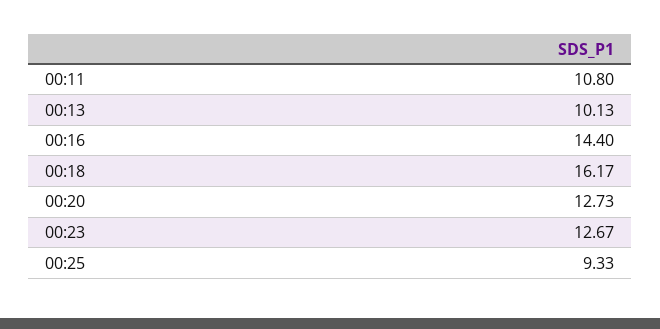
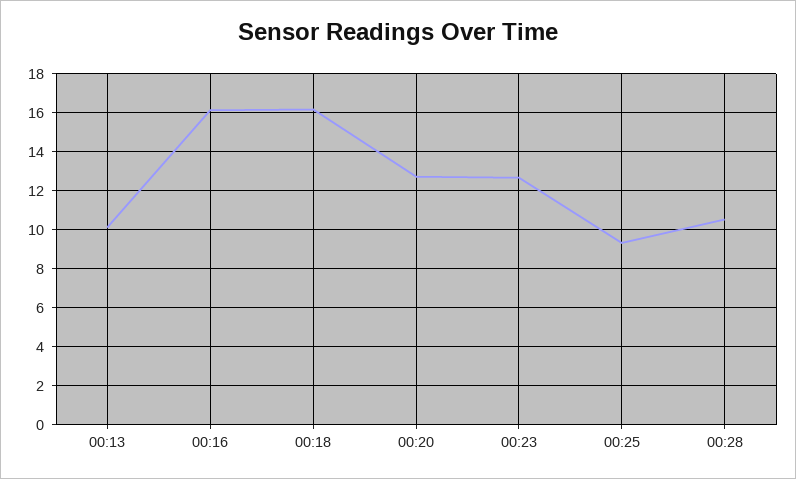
00:11: 10.8 -> none
00:16: 14.4 -> 16
00:28: none -> 10.5

